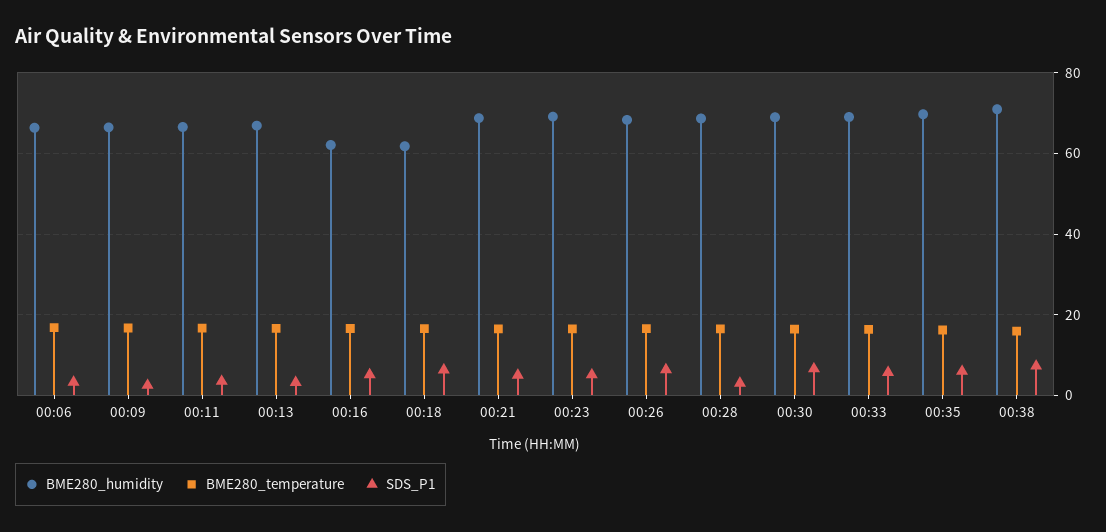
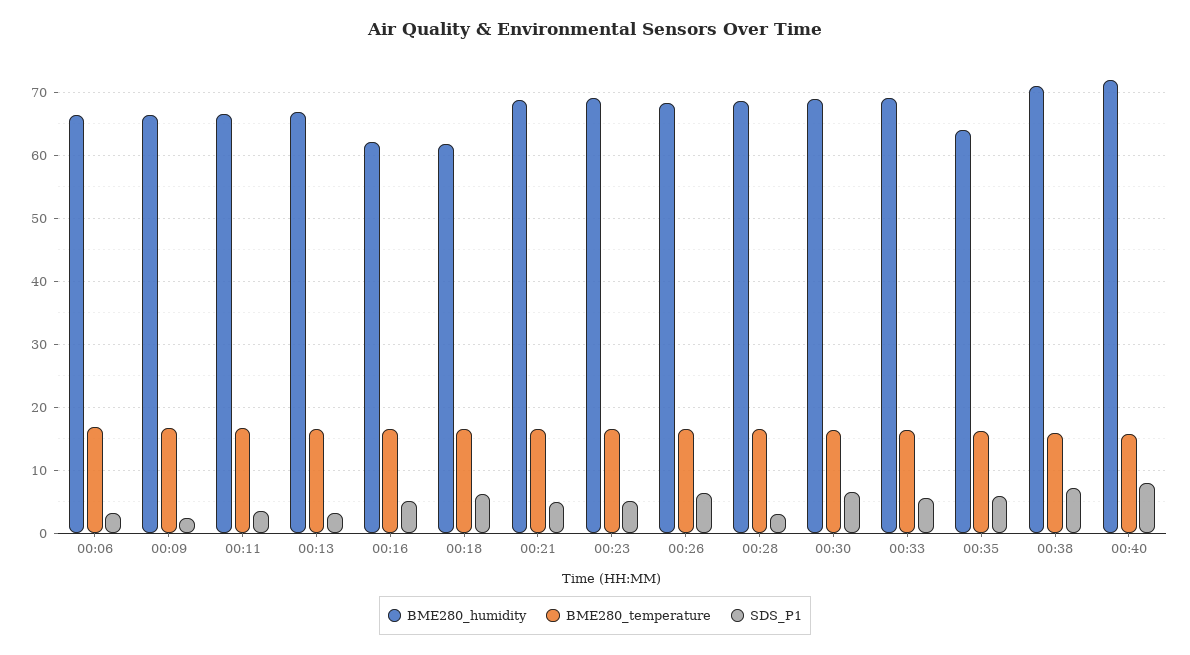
BME280_humidity, 00:35: 70 -> 64
BME280_humidity, 00:40: none -> 72
BME280_temperature, 00:40: none -> 16
SDS_P1, 00:40: none -> 8

